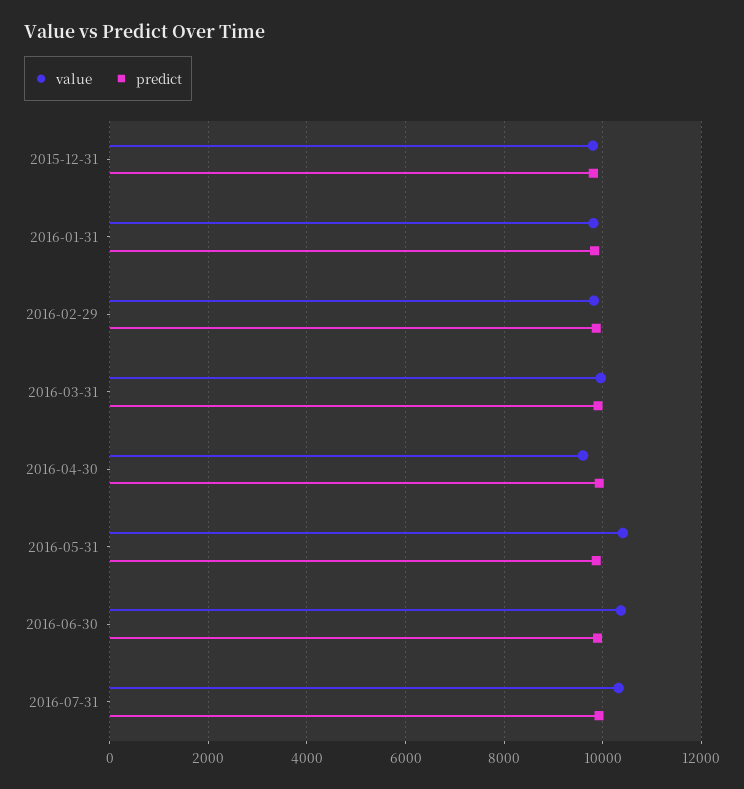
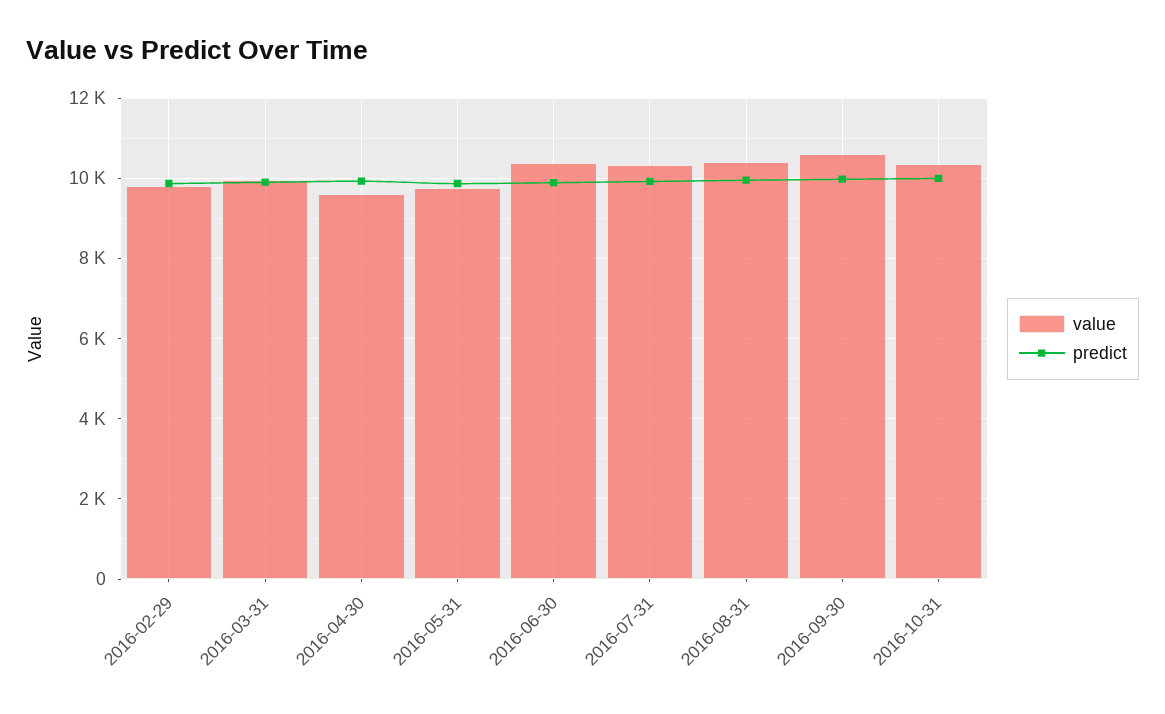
value, 2015-12-31: 9800 -> none
predict, 2015-12-31: 9800 -> none
value, 2016-01-31: 9800 -> none
predict, 2016-01-31: 9800 -> none
value, 2016-05-31: 10400 -> 9800
value, 2016-08-31: none -> 10400
predict, 2016-08-31: none -> 10000
value, 2016-09-30: none -> 10600
predict, 2016-09-30: none -> 10000
value, 2016-10-31: none -> 10400
predict, 2016-10-31: none -> 10000

